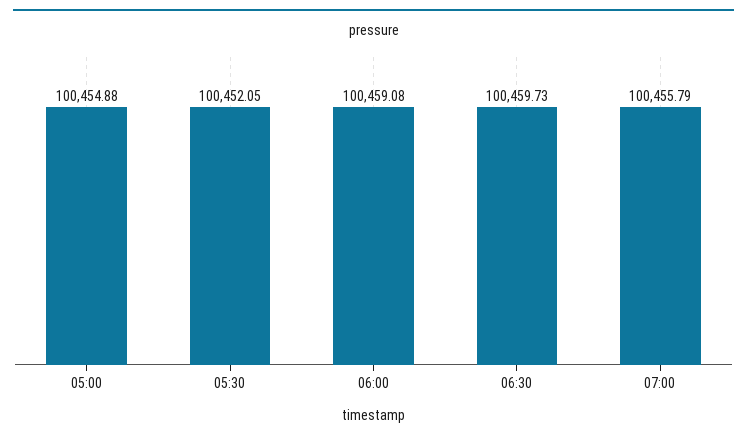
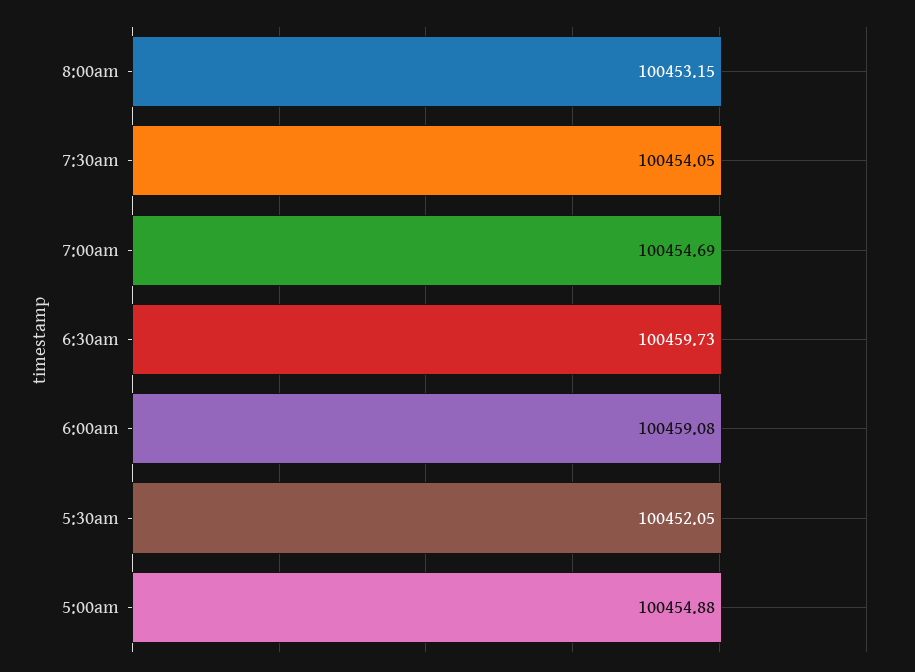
07:00: 100455.79 -> 100454.69
8:00am: none -> 100453.15
7:30am: none -> 100454.05

